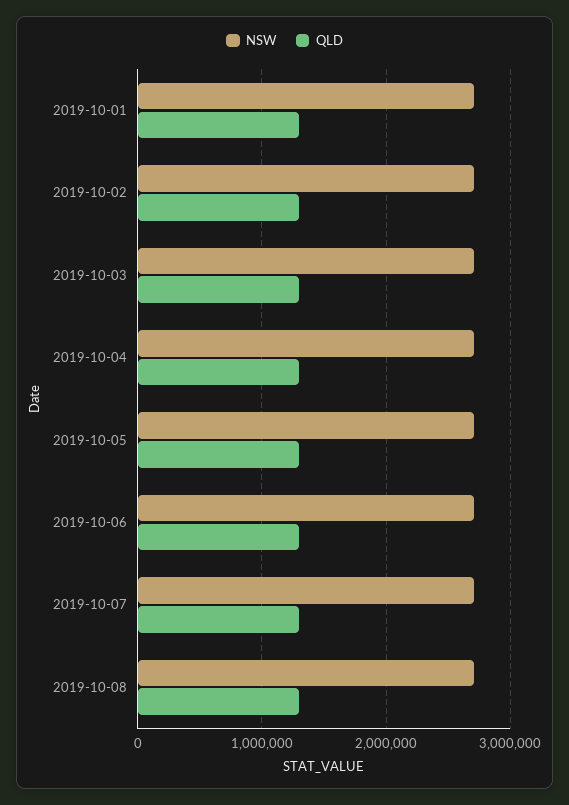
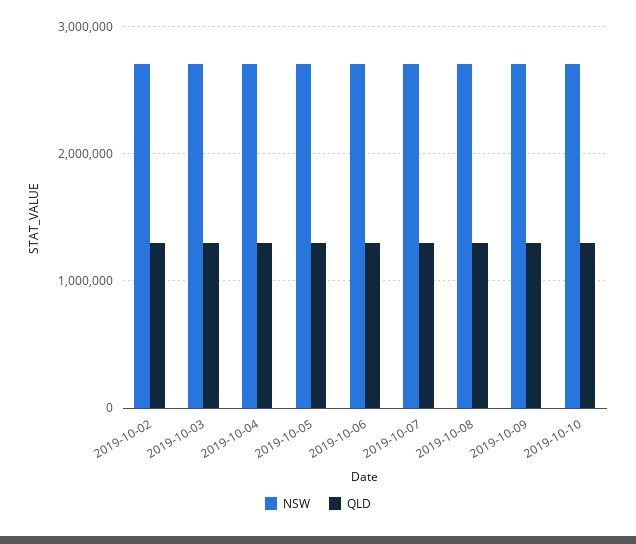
NSW, 2019-10-01: 2700000 -> none
QLD, 2019-10-01: 1300000 -> none
NSW, 2019-10-09: none -> 2700000
QLD, 2019-10-09: none -> 1300000
NSW, 2019-10-10: none -> 2700000
QLD, 2019-10-10: none -> 1300000

